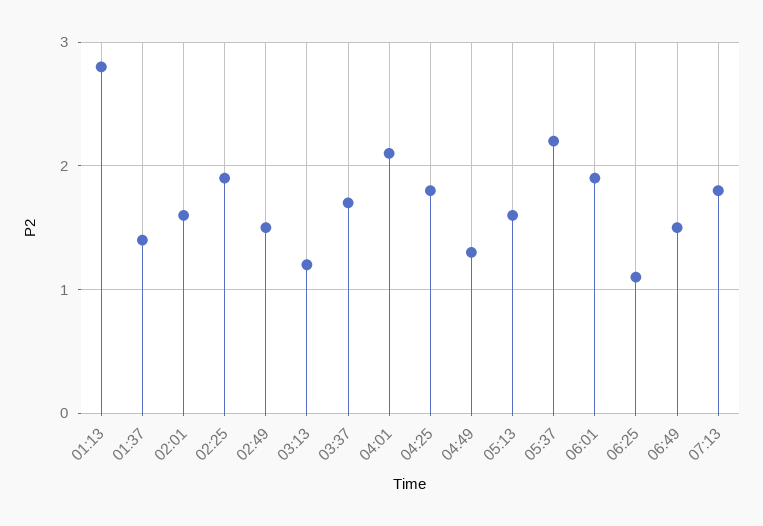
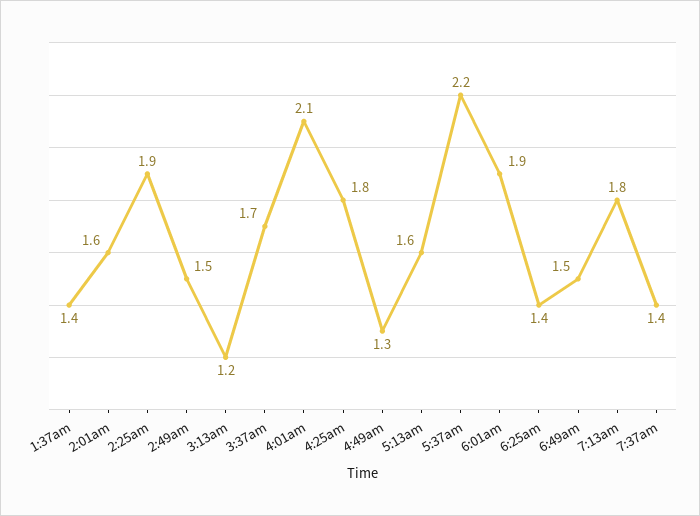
01:13: 2.8 -> none
06:25: 1.1 -> 1.4
7:37am: none -> 1.4

